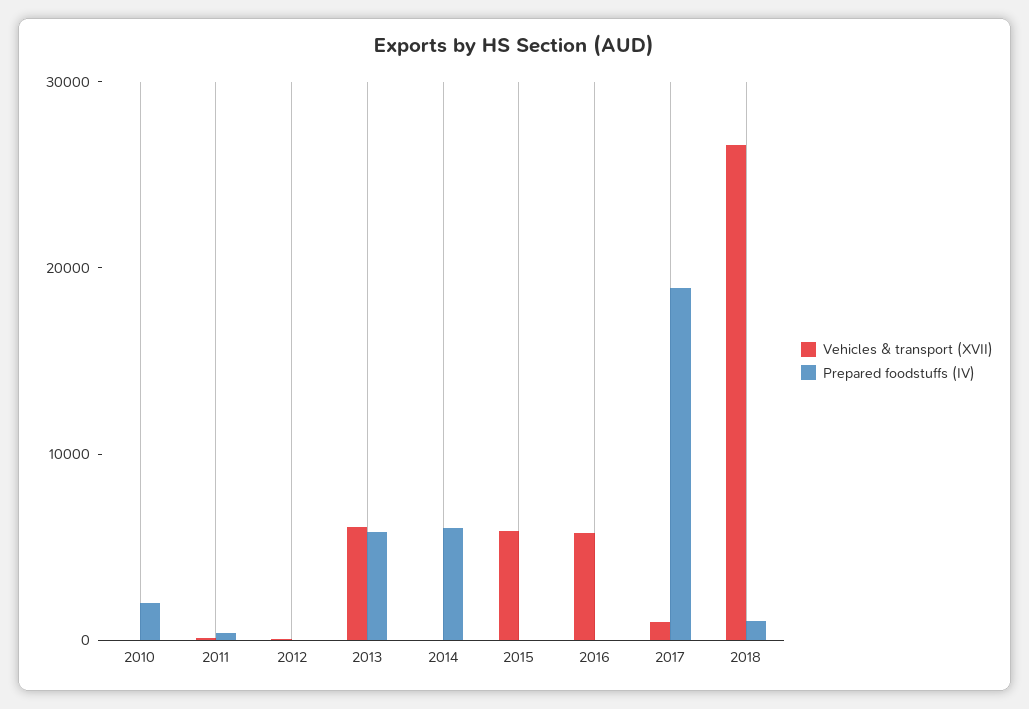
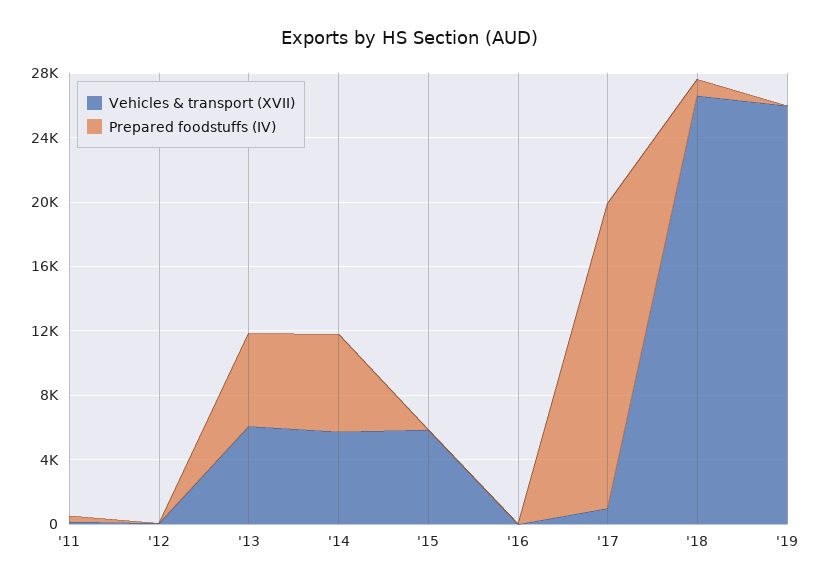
Vehicles & transport (XVII), 2010: 0 -> none
Prepared foodstuffs (IV), 2010: 2000 -> none
Vehicles & transport (XVII), 2014: 0 -> 6000
Vehicles & transport (XVII), 2016: 6000 -> 0
Vehicles & transport (XVII), '19: none -> 26000
Prepared foodstuffs (IV), '19: none -> 0

